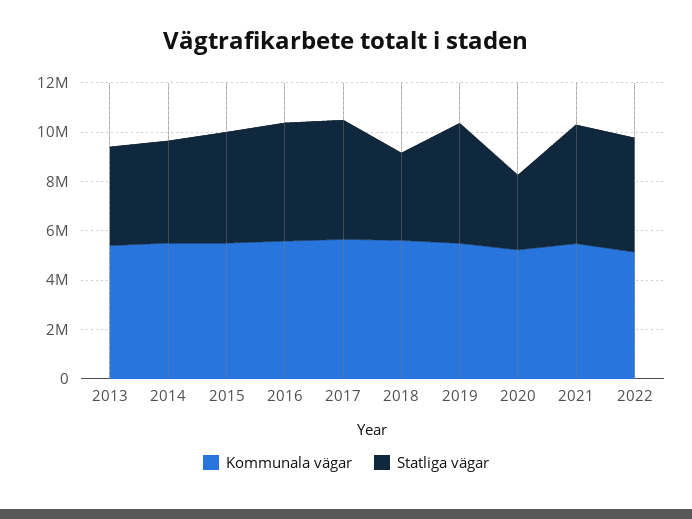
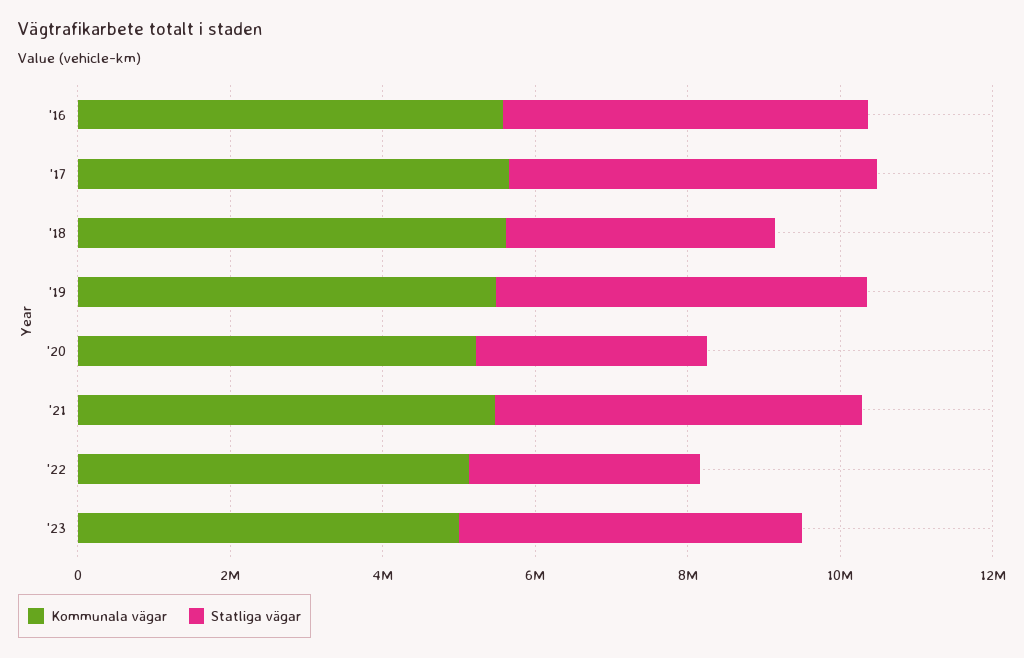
Kommunala vägar, 2013: 5500000 -> none
Statliga vägar, 2013: 4000000 -> none
Kommunala vägar, 2014: 5500000 -> none
Statliga vägar, 2014: 4000000 -> none
Kommunala vägar, 2015: 5500000 -> none
Statliga vägar, 2015: 4500000 -> none
Statliga vägar, 2022: 4500000 -> 3000000
Kommunala vägar, '23: none -> 5000000
Statliga vägar, '23: none -> 4500000

